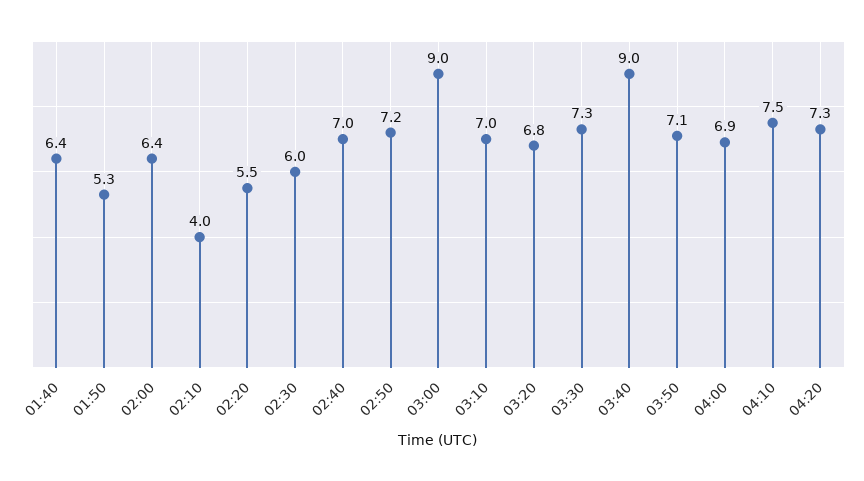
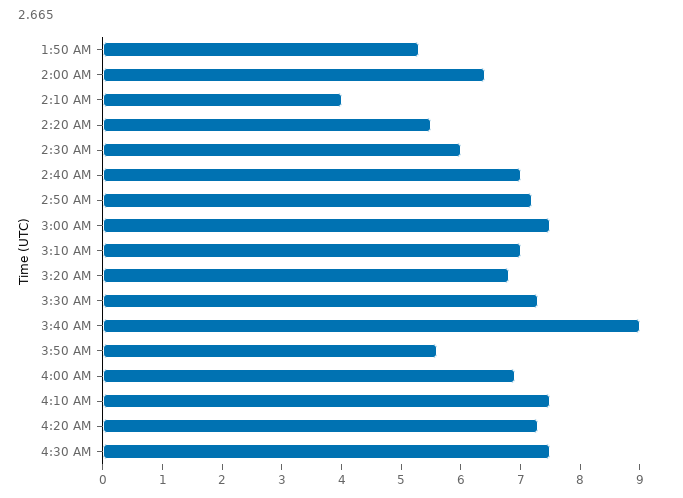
01:40: 6.4 -> none
03:00: 9 -> 7.5
03:50: 7.1 -> 5.5
4:30 AM: none -> 7.5

